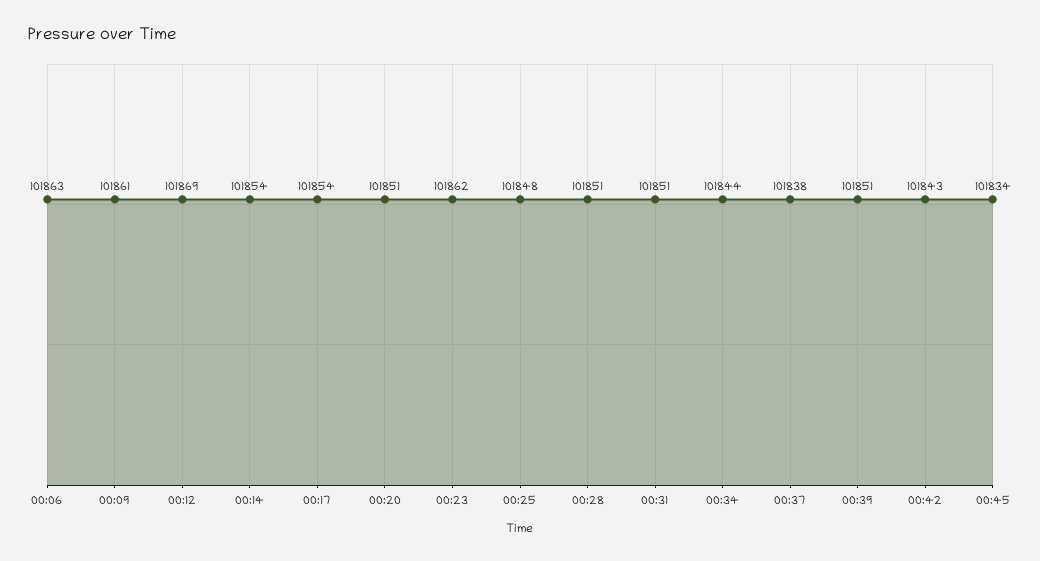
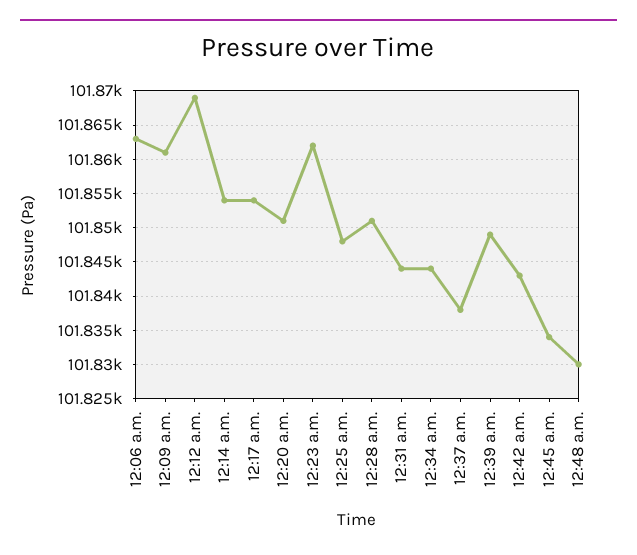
00:31: 101851 -> 101844
00:39: 101851 -> 101849
12:48 a.m.: none -> 101830

